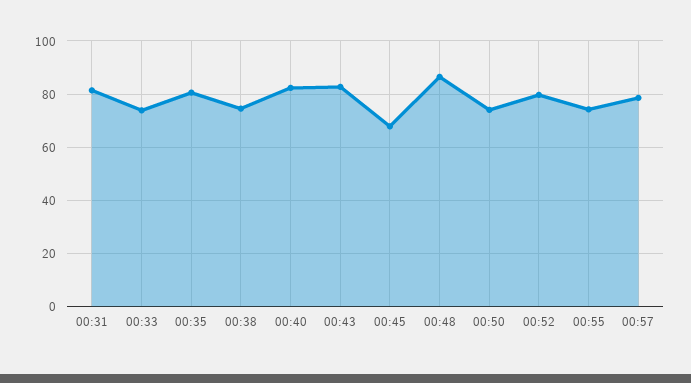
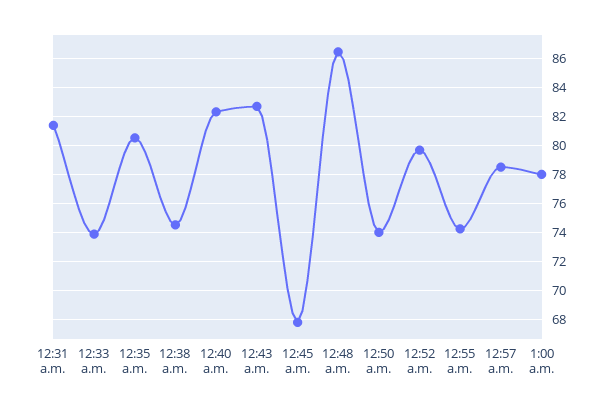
1:00 a.m.: none -> 78

